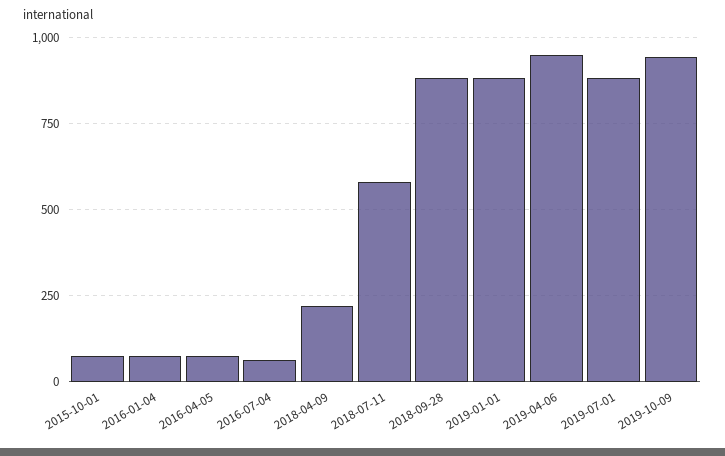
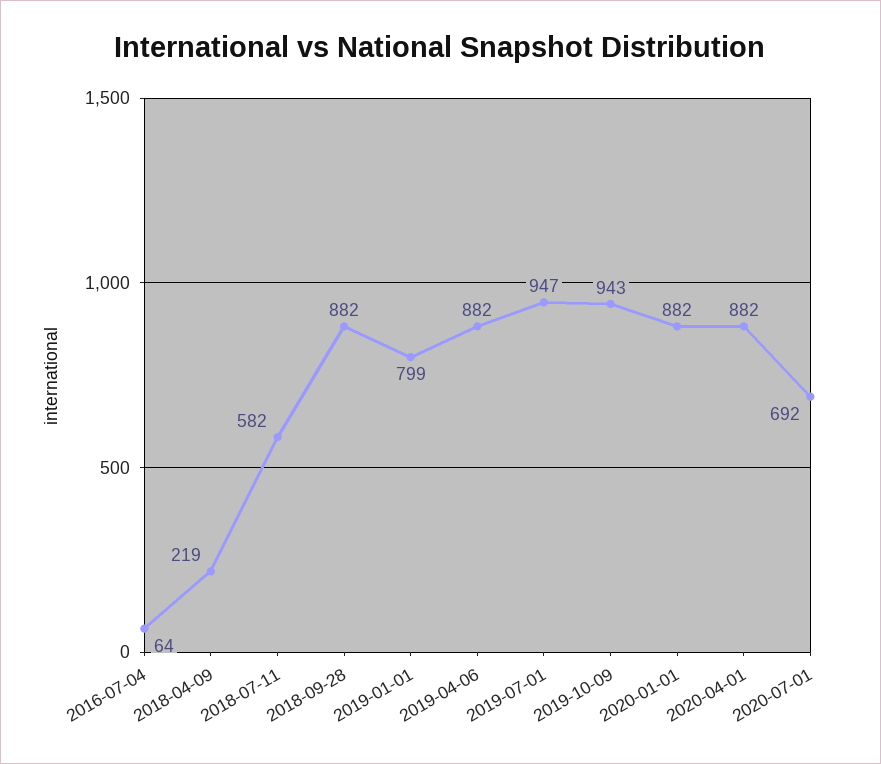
2015-10-01: 75 -> none
2016-01-04: 75 -> none
2016-04-05: 75 -> none
2019-01-01: 875 -> 799
2019-04-06: 950 -> 882
2019-07-01: 875 -> 947
2020-01-01: none -> 882
2020-04-01: none -> 882
2020-07-01: none -> 692

